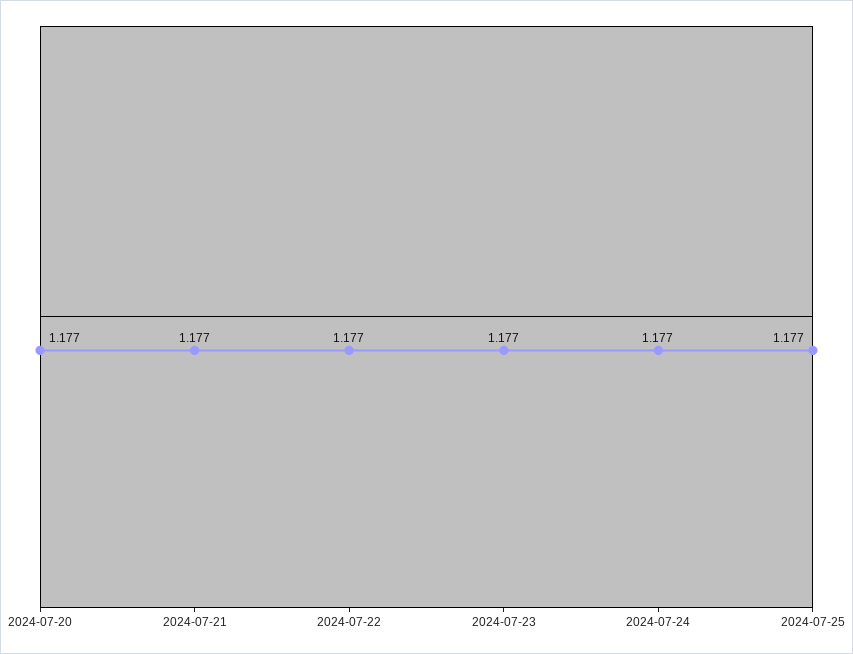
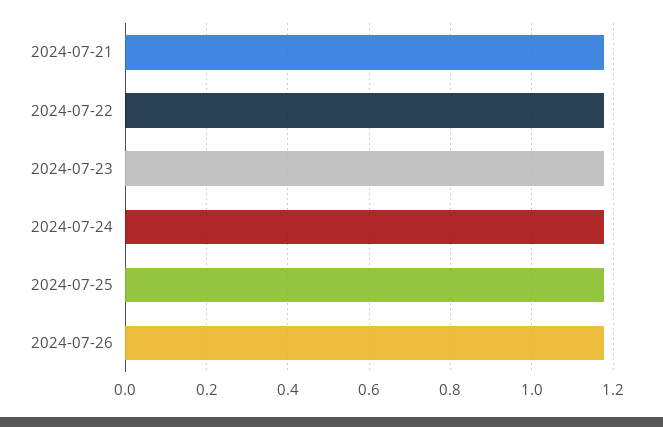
2024-07-20: 1.177 -> none
2024-07-26: none -> 1.18

